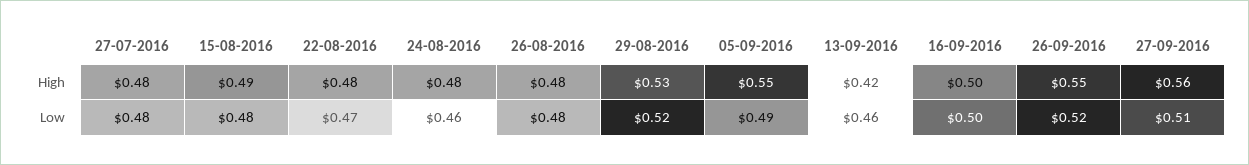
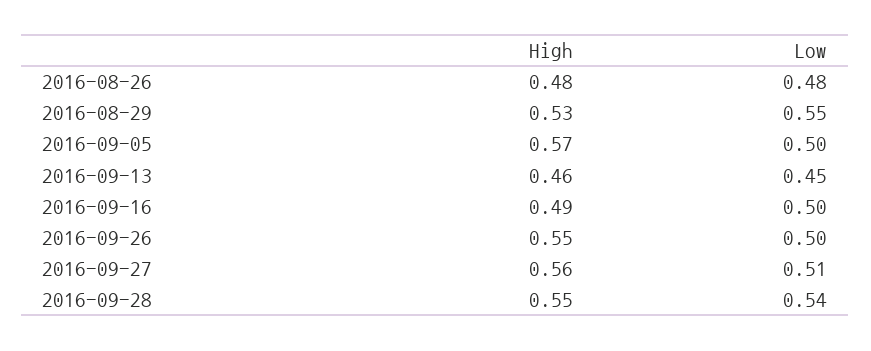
27-07-2016, High: 0.48 -> none
15-08-2016, High: 0.49 -> none
22-08-2016, High: 0.48 -> none
24-08-2016, High: 0.48 -> none
05-09-2016, High: 0.55 -> 0.57
13-09-2016, High: 0.42 -> 0.46
16-09-2016, High: 0.5 -> 0.49
27-07-2016, Low: 0.48 -> none
15-08-2016, Low: 0.48 -> none
22-08-2016, Low: 0.47 -> none
24-08-2016, Low: 0.46 -> none
29-08-2016, Low: 0.52 -> 0.55
05-09-2016, Low: 0.49 -> 0.5
13-09-2016, Low: 0.46 -> 0.45
26-09-2016, Low: 0.52 -> 0.5
2016-09-28, High: none -> 0.55
2016-09-28, Low: none -> 0.54

